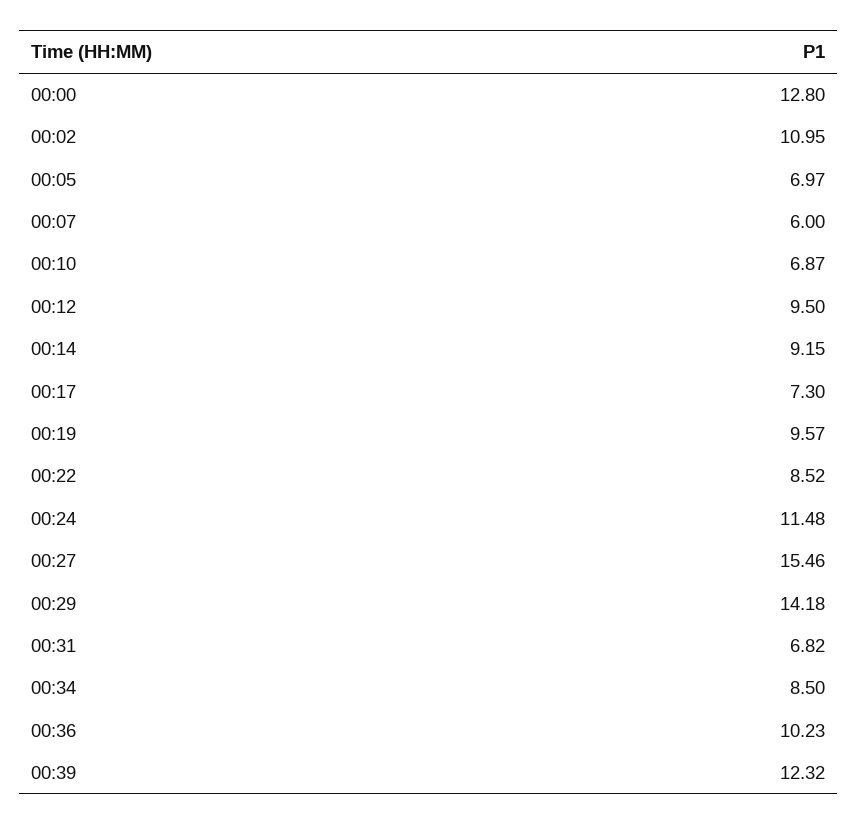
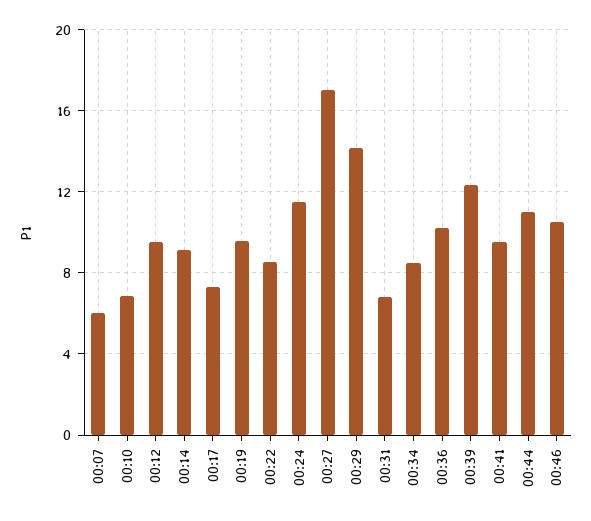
00:00: 12.8 -> none
00:02: 10.95 -> none
00:05: 6.97 -> none
00:27: 15.46 -> 17
00:41: none -> 9.5
00:44: none -> 11
00:46: none -> 10.5

